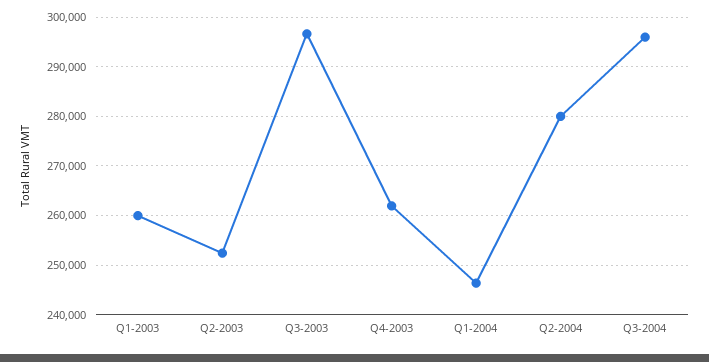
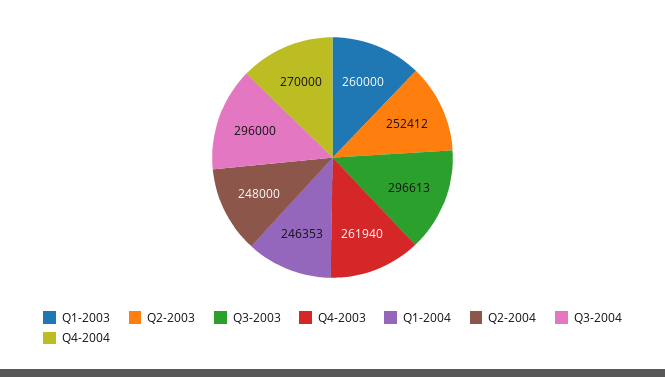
Q2-2004: 280000 -> 248000
Q4-2004: none -> 270000

